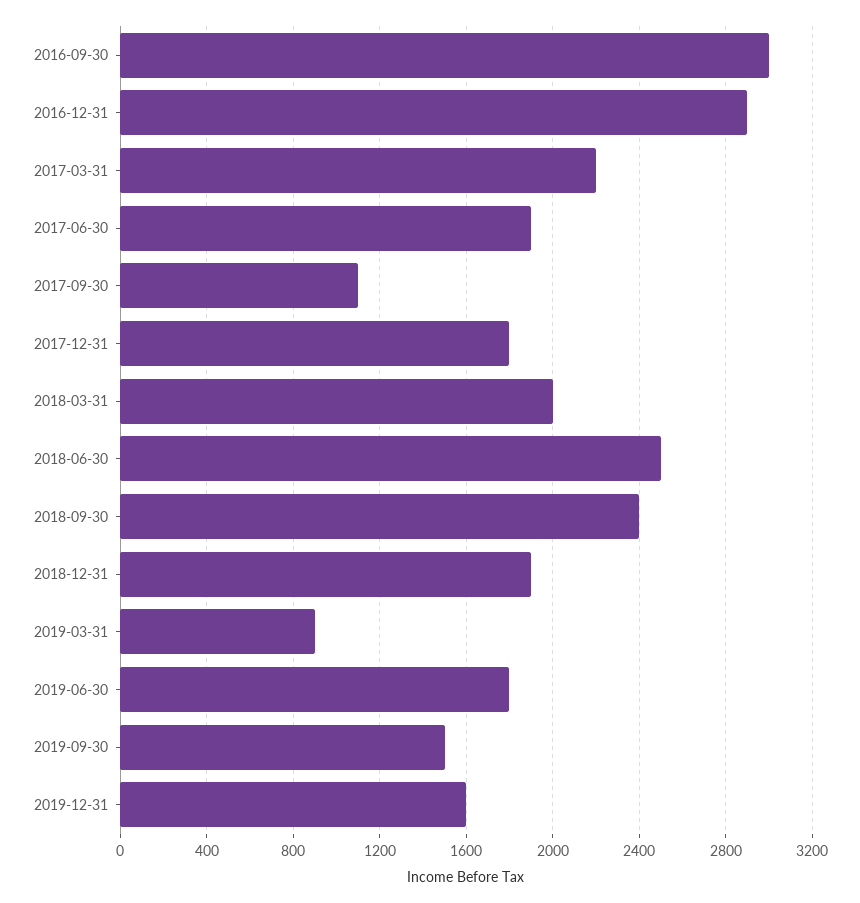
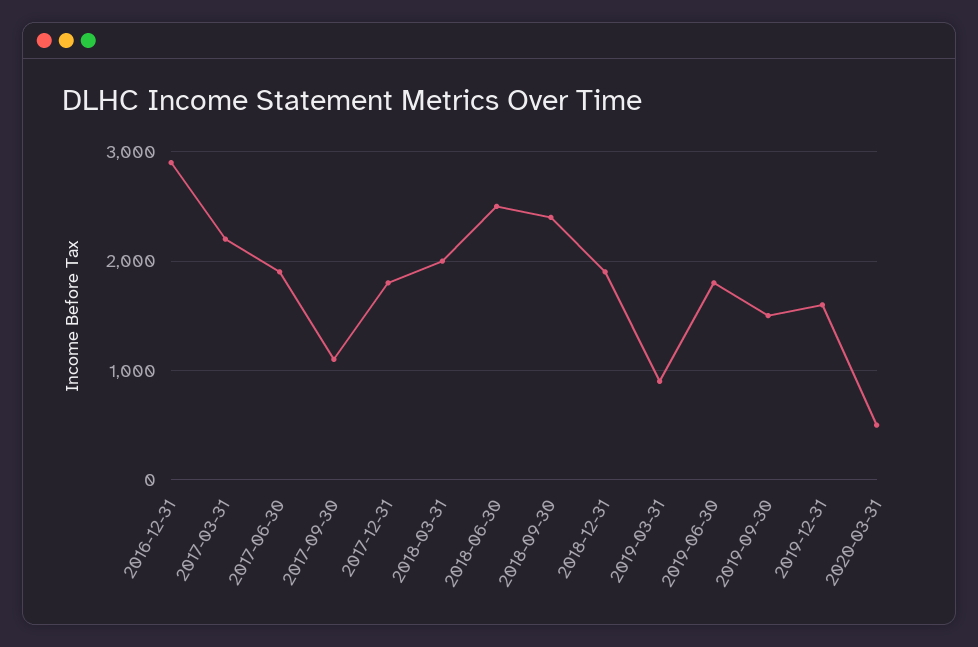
2016-09-30: 3000 -> none
2020-03-31: none -> 500

